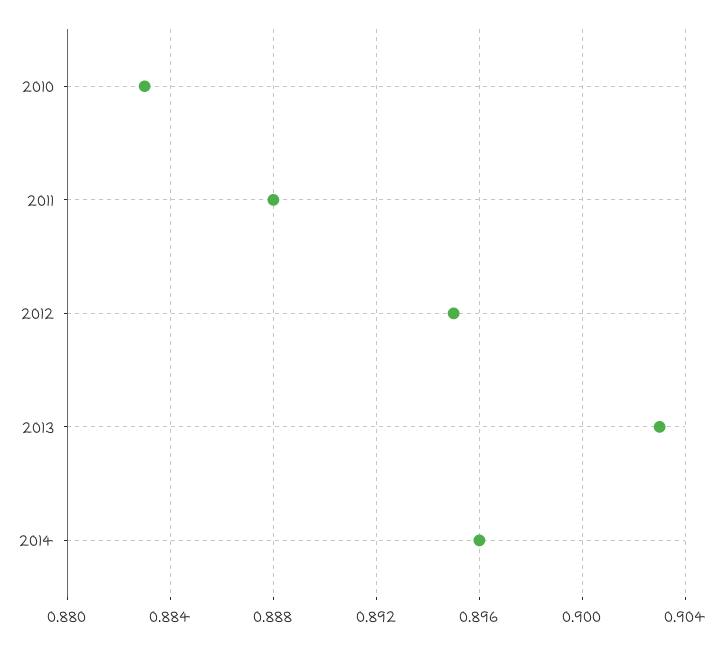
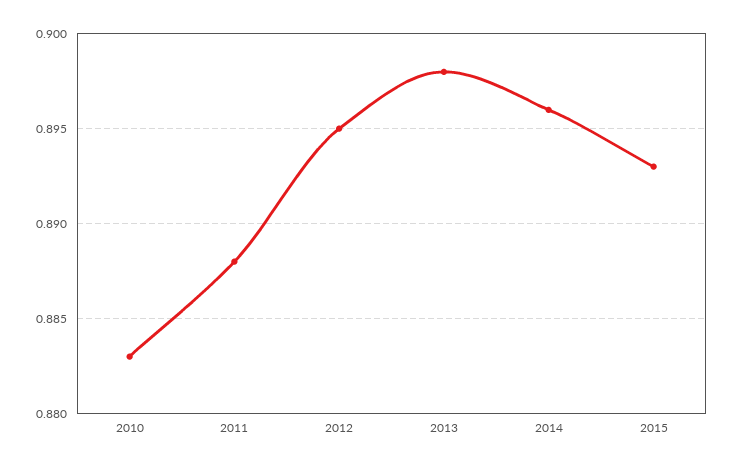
2013: 0.903 -> 0.898
2015: none -> 0.893

